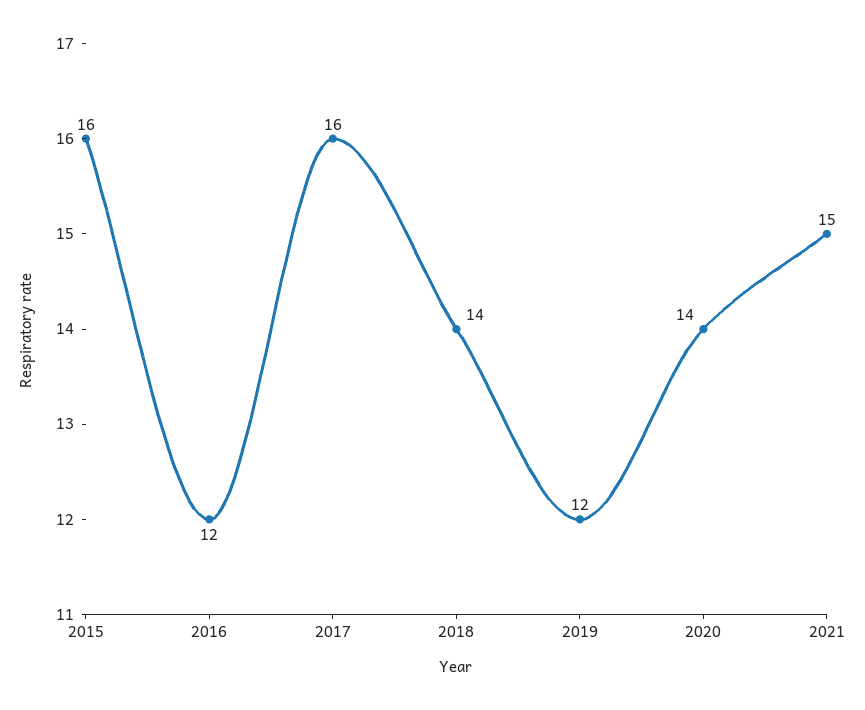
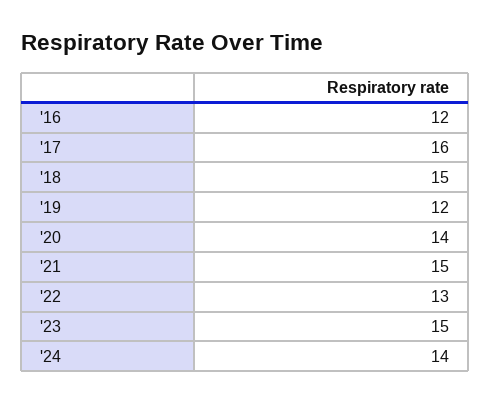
2015: 16 -> none
2018: 14 -> 15
'22: none -> 13
'23: none -> 15
'24: none -> 14

